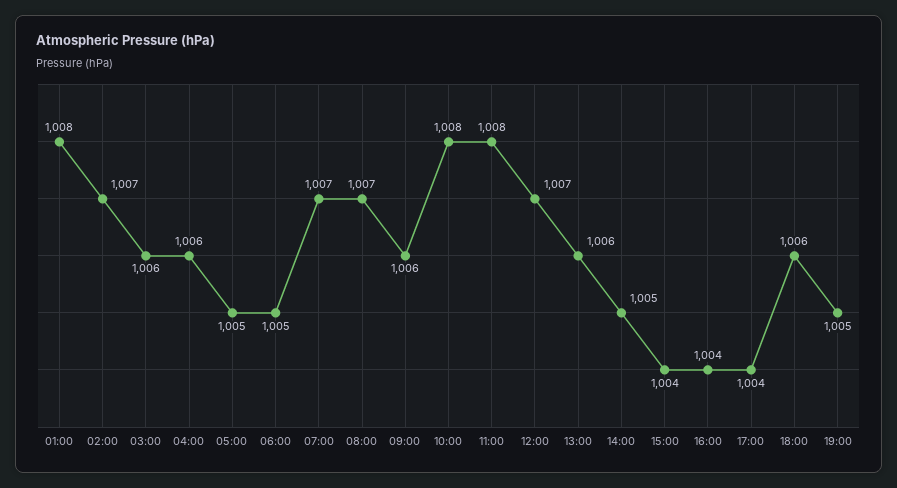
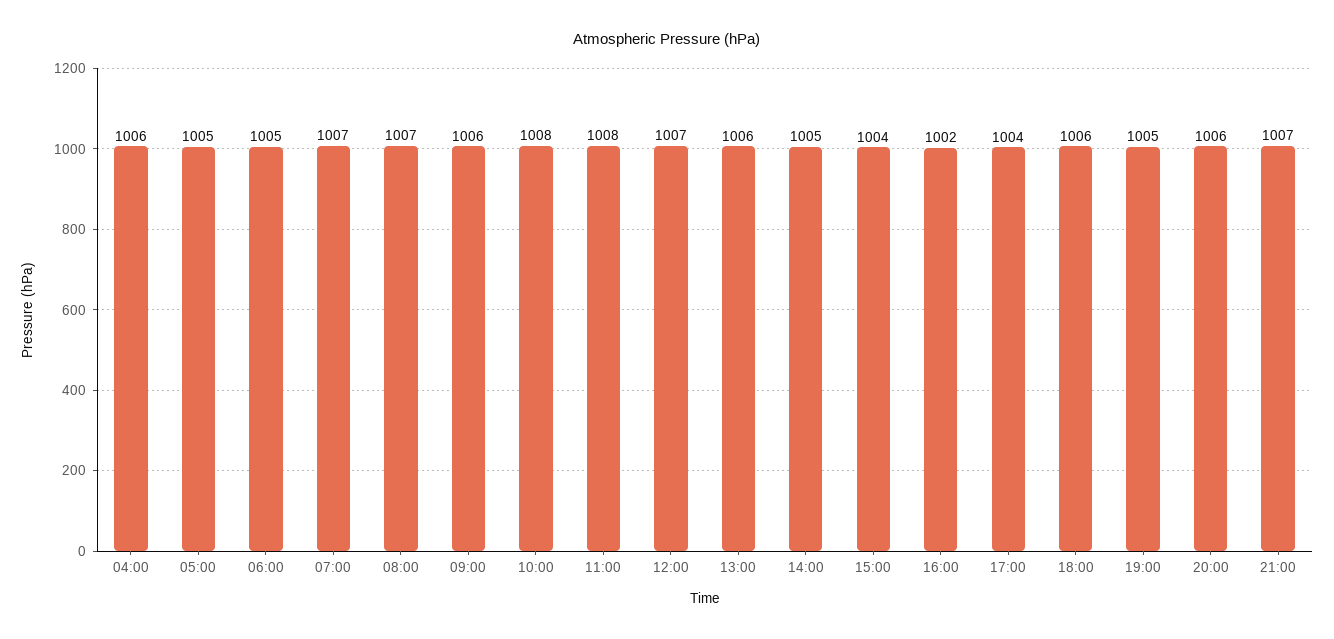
01:00: 1008 -> none
02:00: 1007 -> none
03:00: 1006 -> none
16:00: 1004 -> 1002
20:00: none -> 1006
21:00: none -> 1007

